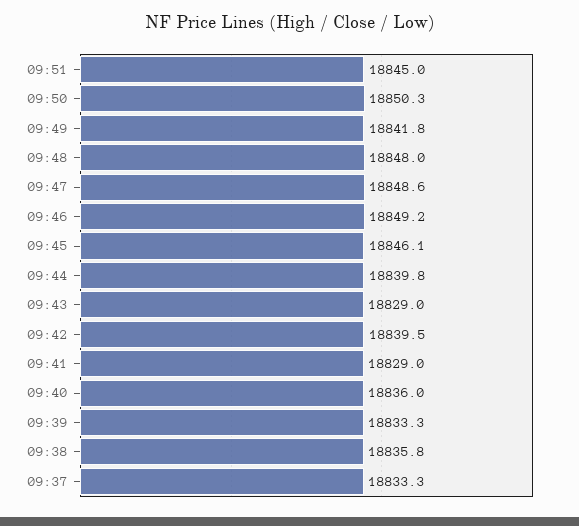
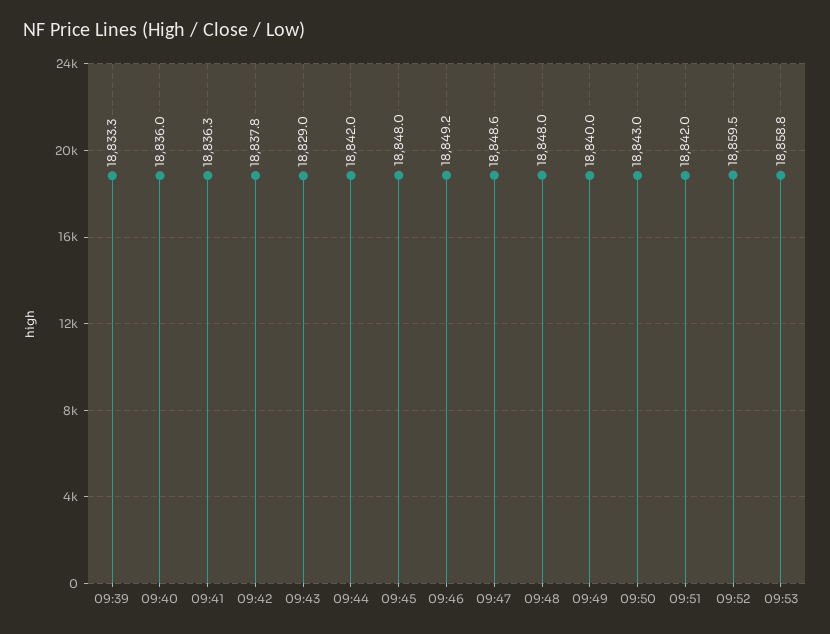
09:51: 18845 -> 18842
09:50: 18850.3 -> 18843
09:49: 18841.8 -> 18840
09:45: 18846.1 -> 18848
09:44: 18839.8 -> 18842
09:42: 18839.5 -> 18837.8
09:41: 18829 -> 18836.3
09:38: 18835.8 -> none
09:37: 18833.3 -> none
09:52: none -> 18859.5
09:53: none -> 18858.8

